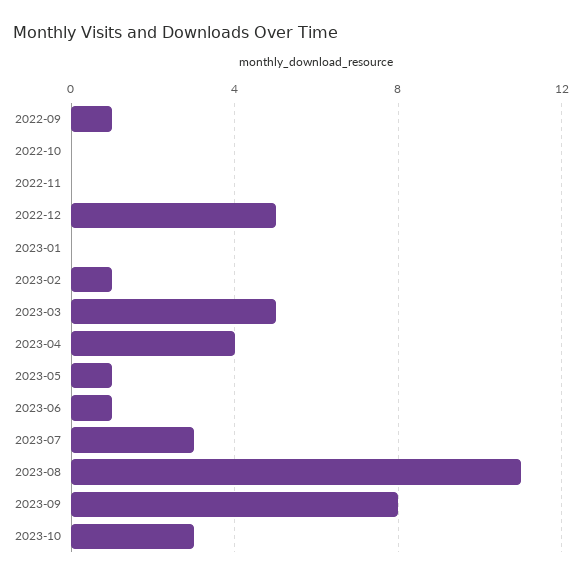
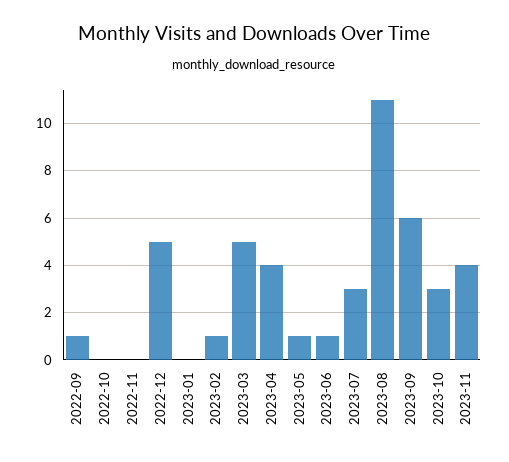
2023-09: 8 -> 6
2023-11: none -> 4

